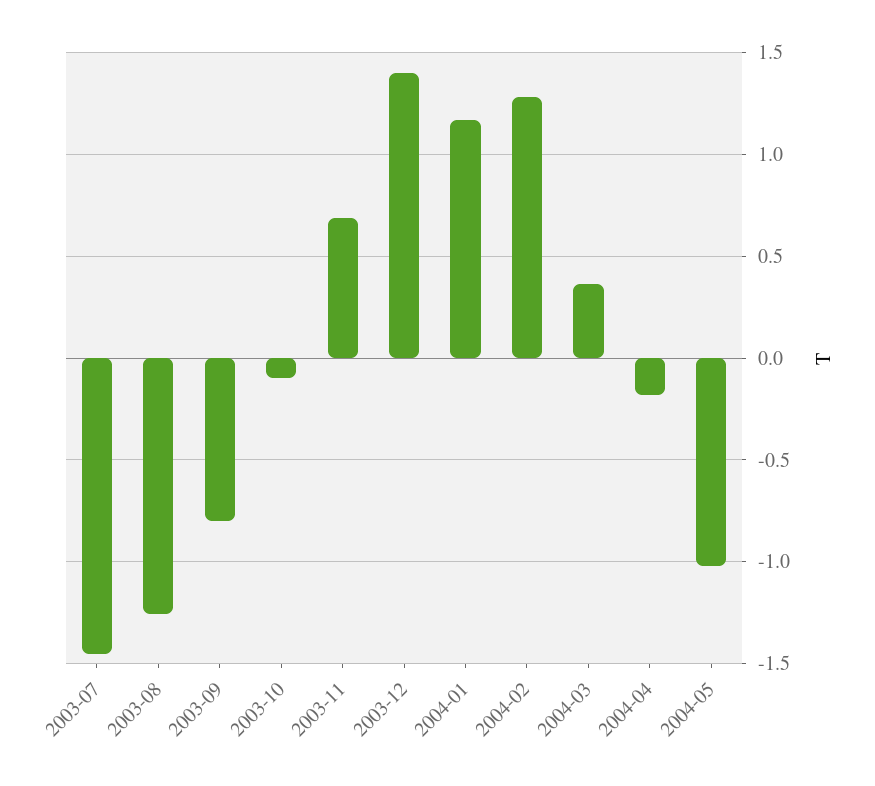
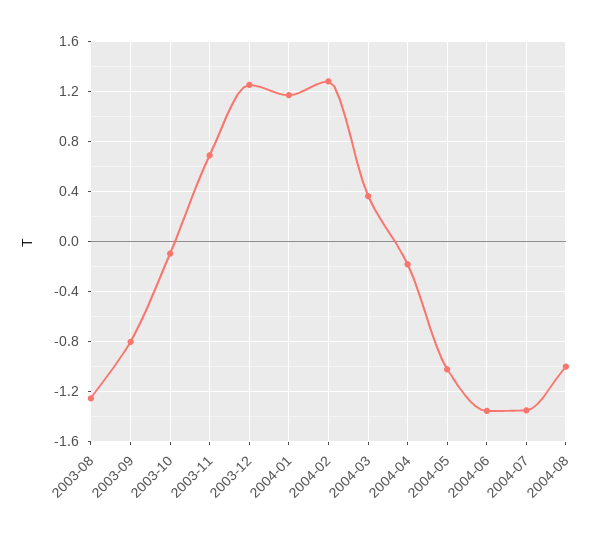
2003-07: -1.45 -> none
2003-12: 1.4 -> 1.25
2004-06: none -> -1.35
2004-07: none -> -1.35
2004-08: none -> -1

